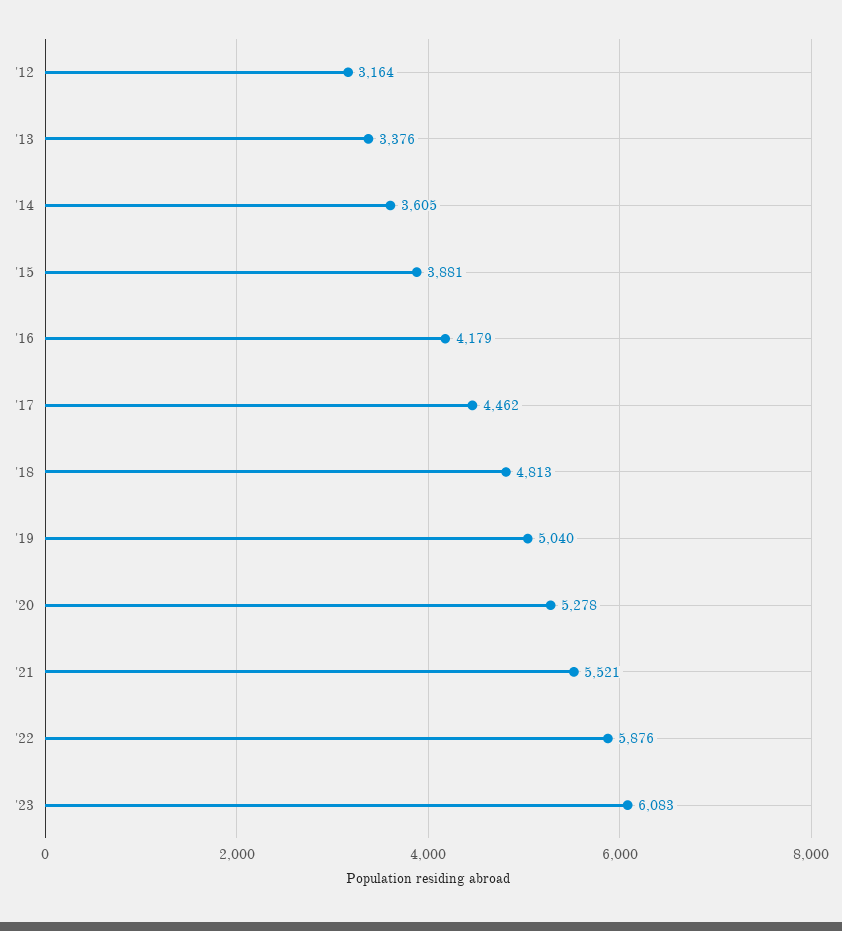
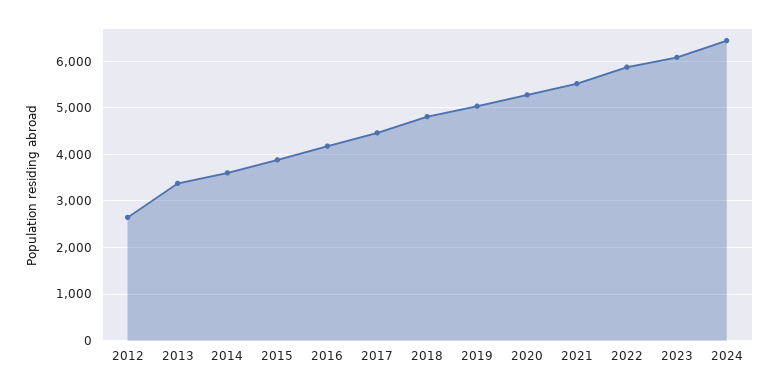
'12: 3164 -> 2600
2024: none -> 6400

